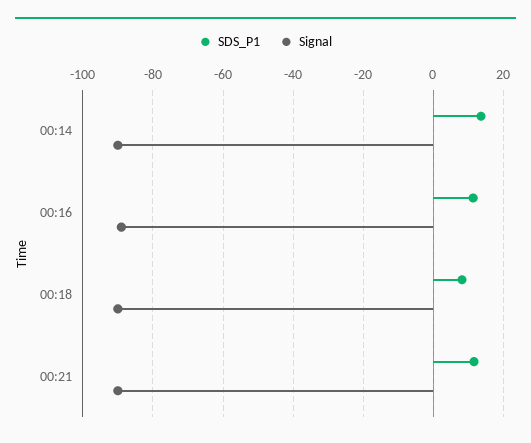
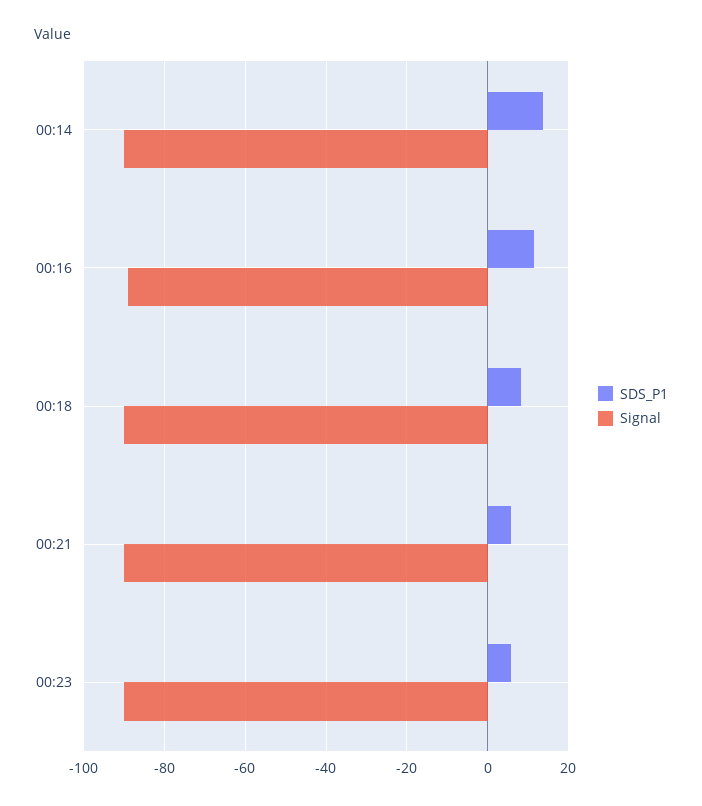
SDS_P1, 00:21: 12 -> 6
SDS_P1, 00:23: none -> 6
Signal, 00:23: none -> -90

